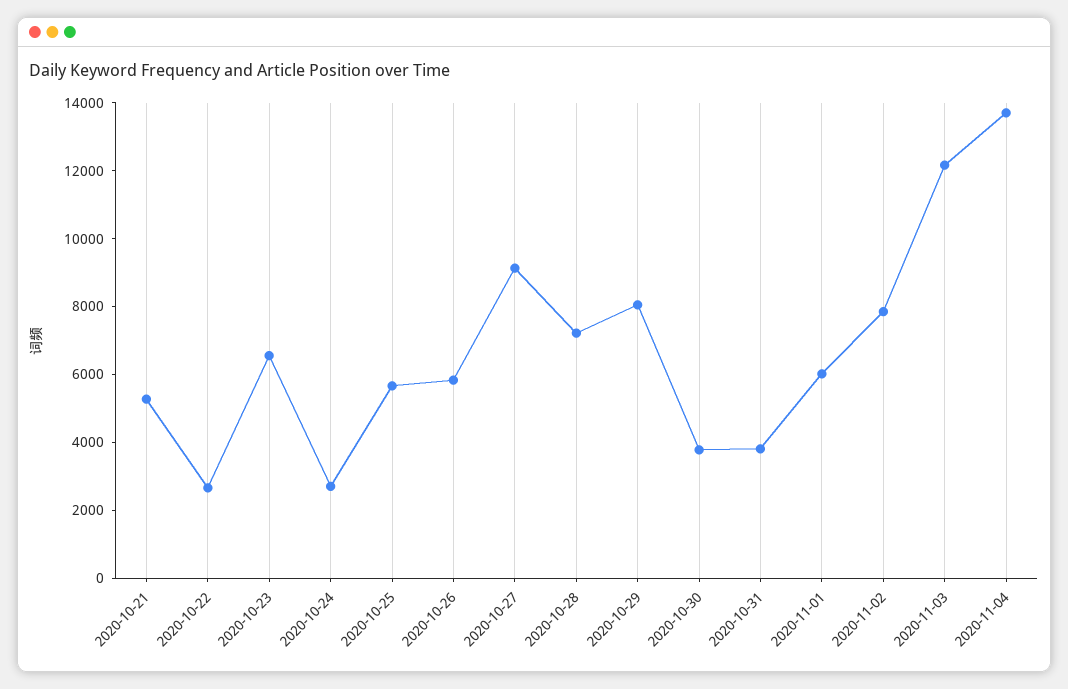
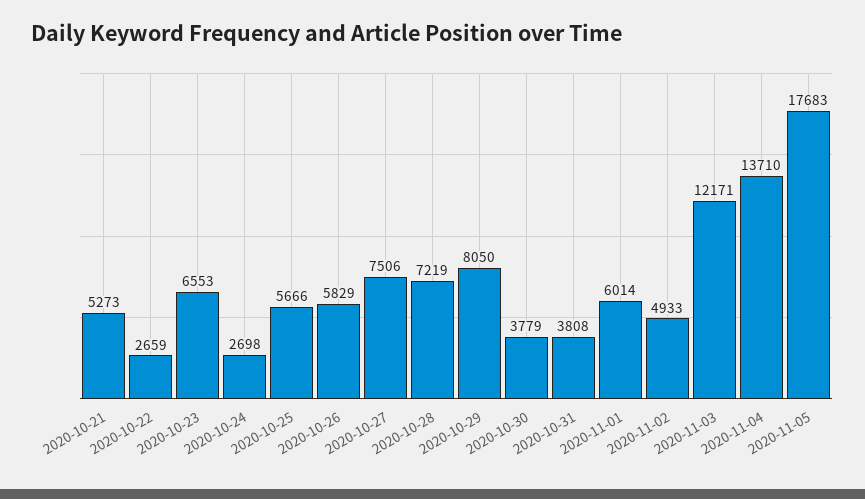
2020-10-27: 9000 -> 7506
2020-11-02: 8000 -> 4933
2020-11-05: none -> 17683

